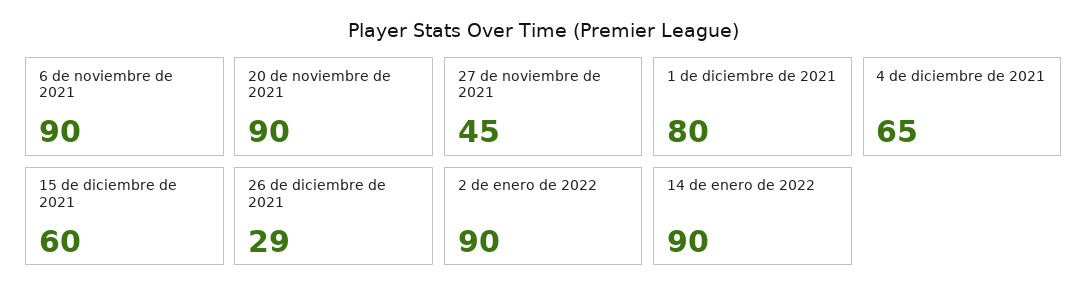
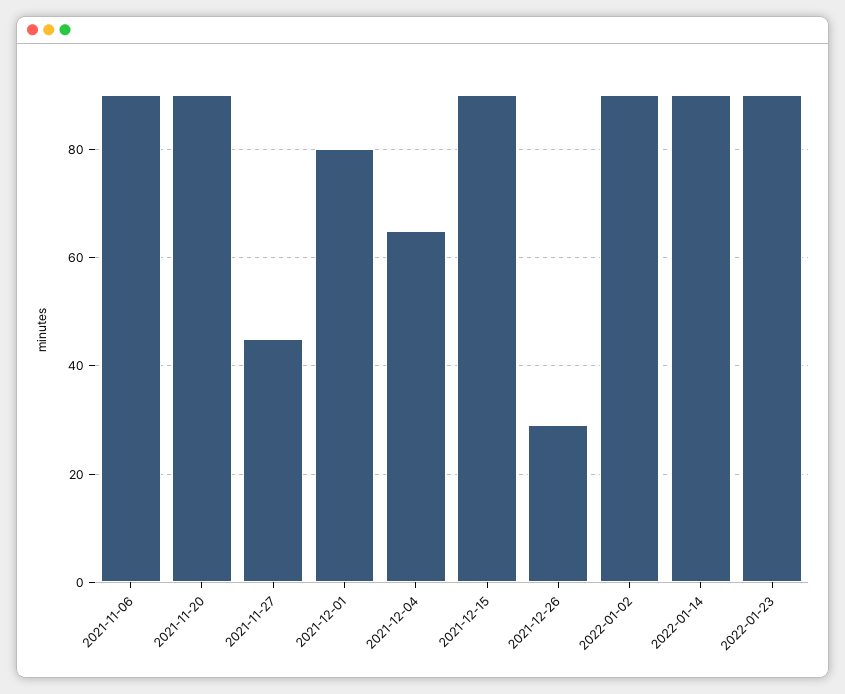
15 de diciembre de 2021: 60 -> 90
2022-01-23: none -> 90

